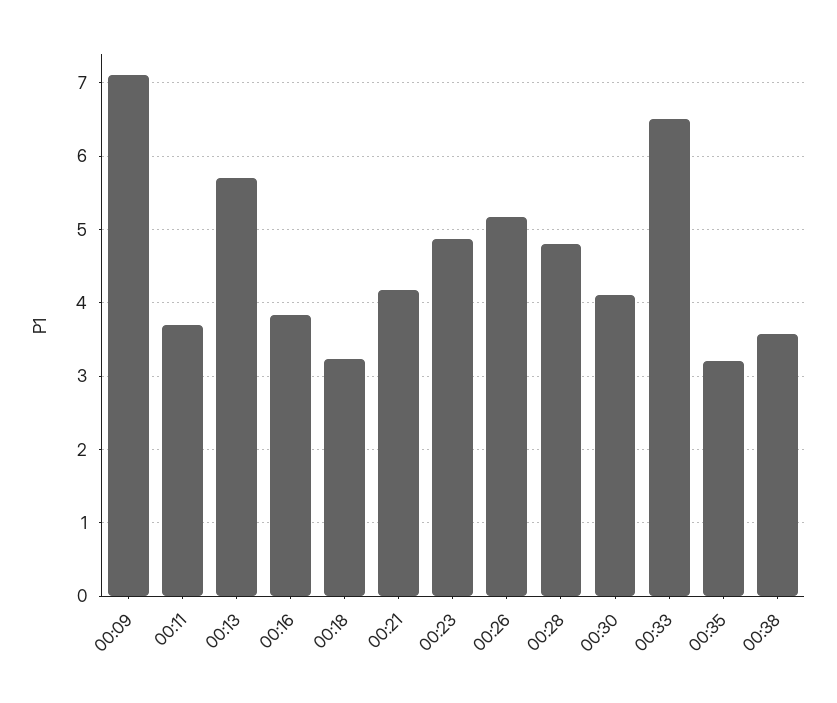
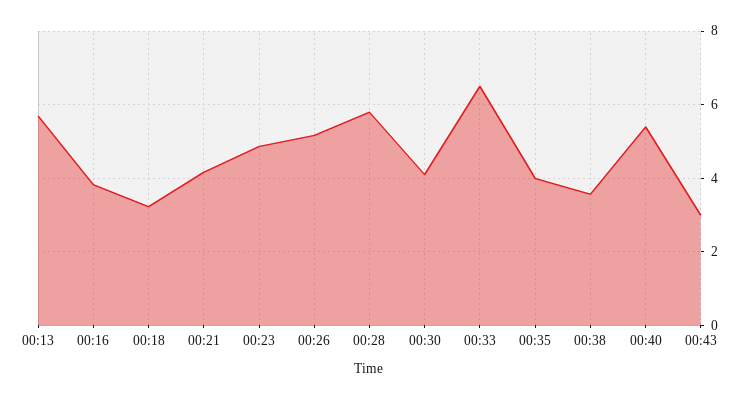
00:09: 7.1 -> none
00:11: 3.7 -> none
00:28: 4.8 -> 5.8
00:35: 3.2 -> 4
00:40: none -> 5.4
00:43: none -> 3

